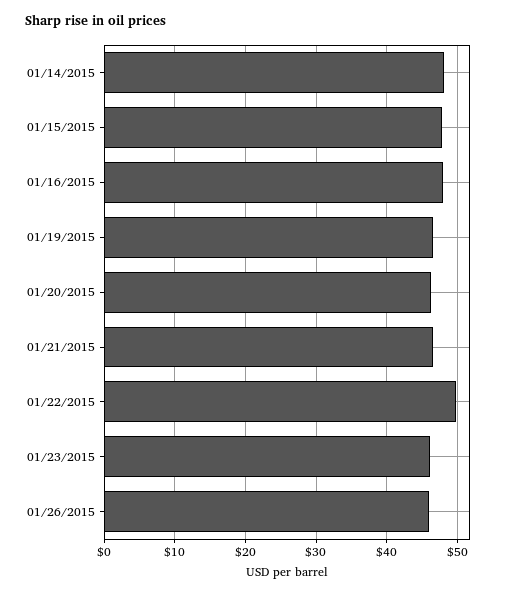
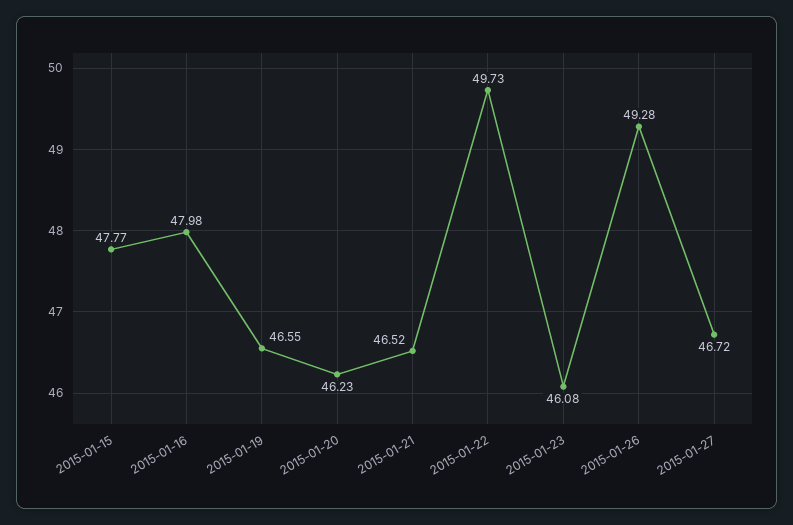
01/14/2015: 48 -> none
01/26/2015: 46 -> 49.28
2015-01-27: none -> 46.72

